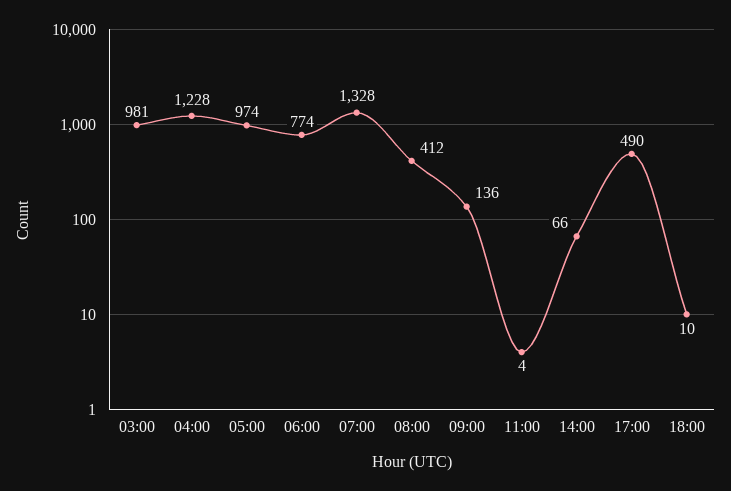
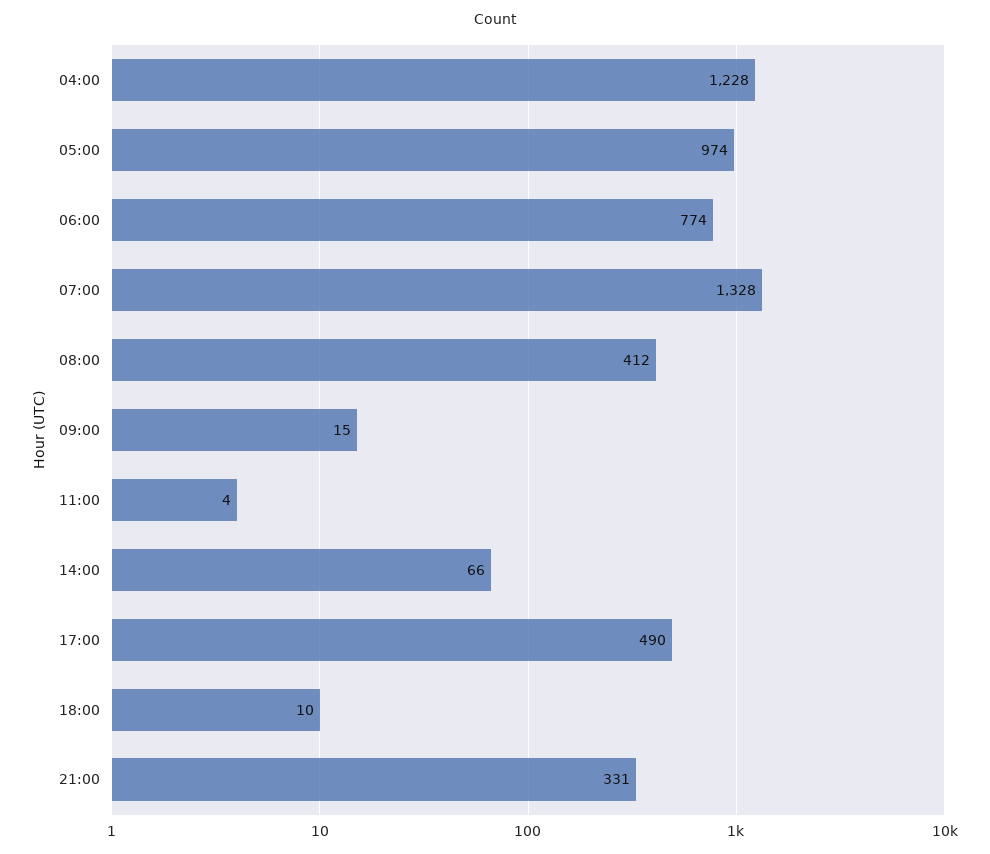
03:00: 981 -> none
09:00: 136 -> 15
21:00: none -> 331

